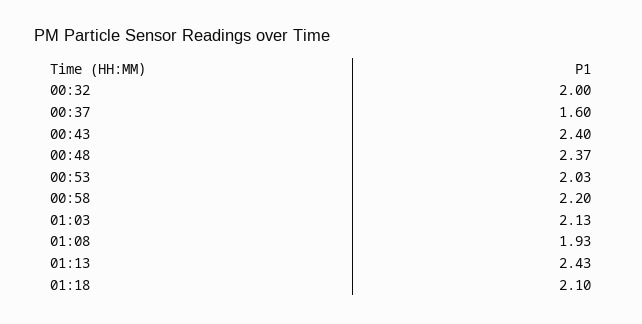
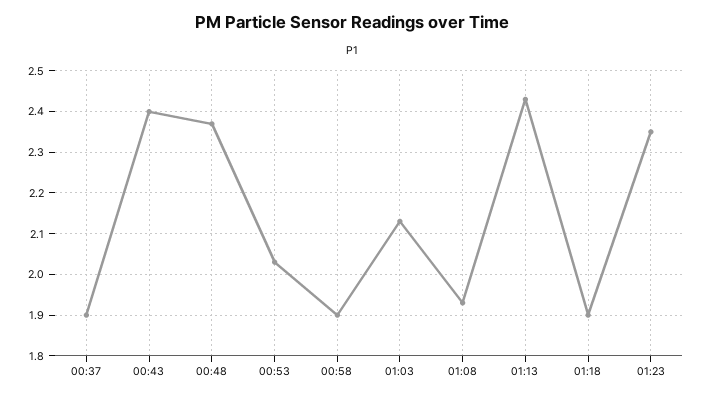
00:32: 2 -> none
00:37: 1.6 -> 1.9
00:58: 2.2 -> 1.9
01:18: 2.1 -> 1.9
01:23: none -> 2.35

